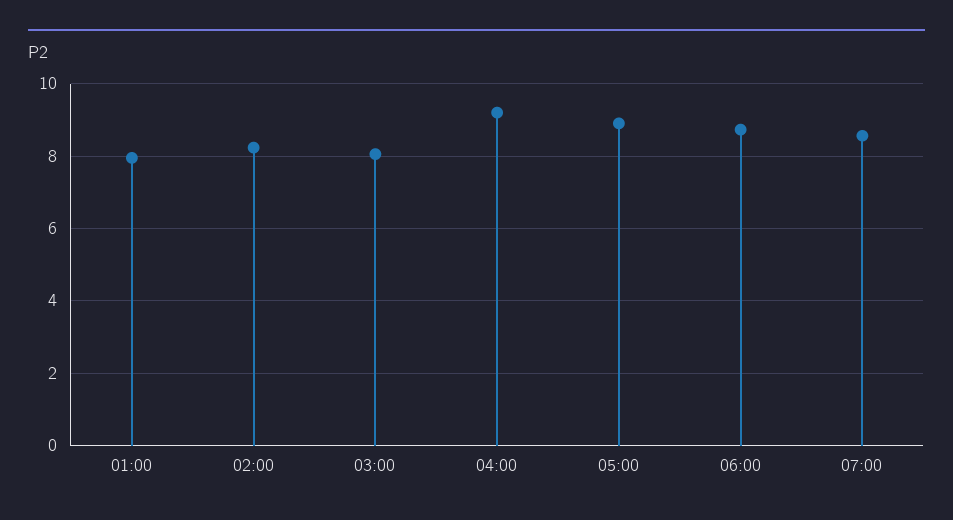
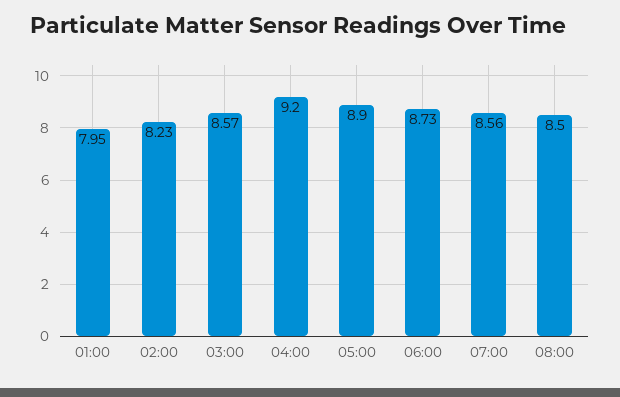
03:00: 8 -> 8.57
08:00: none -> 8.5

